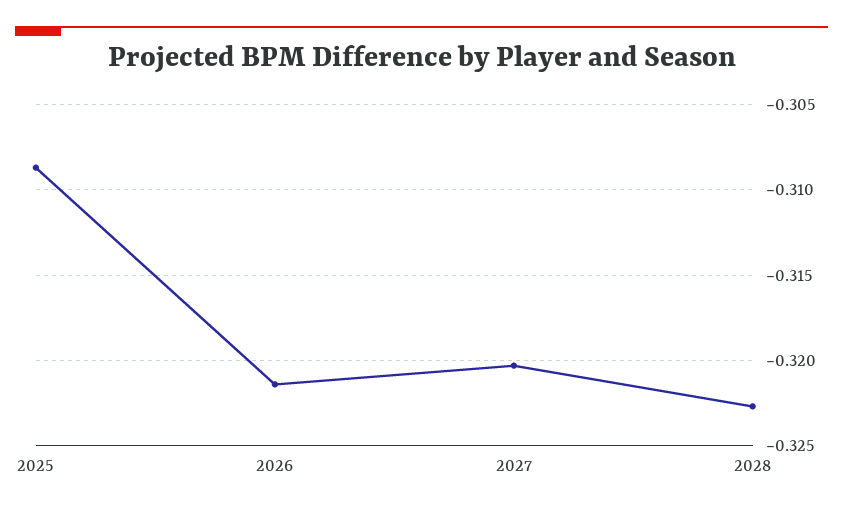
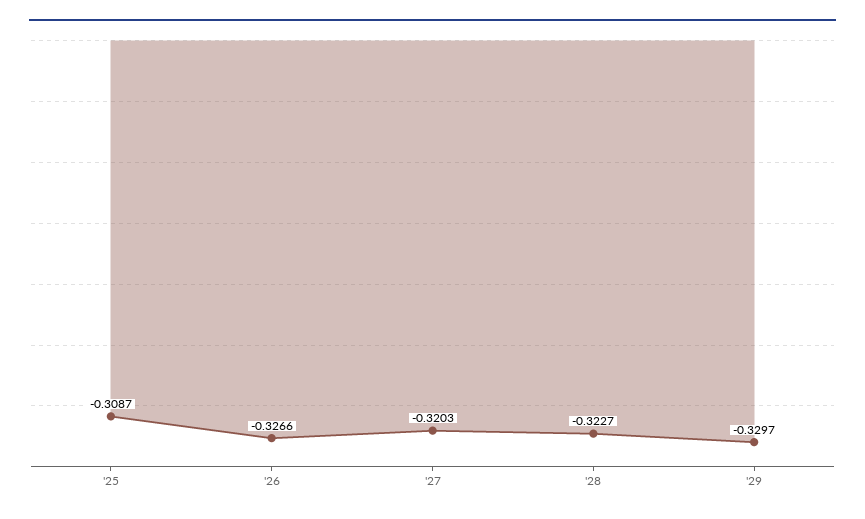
2026: -0.3215 -> -0.3266
'29: none -> -0.3297

